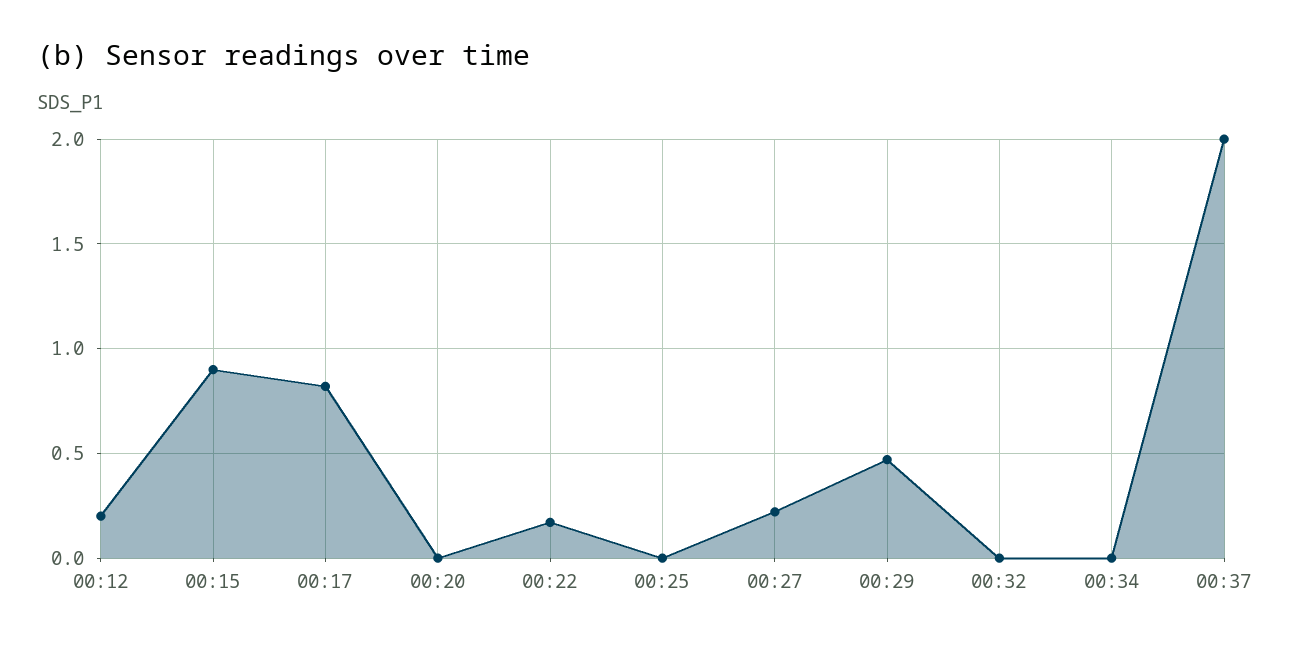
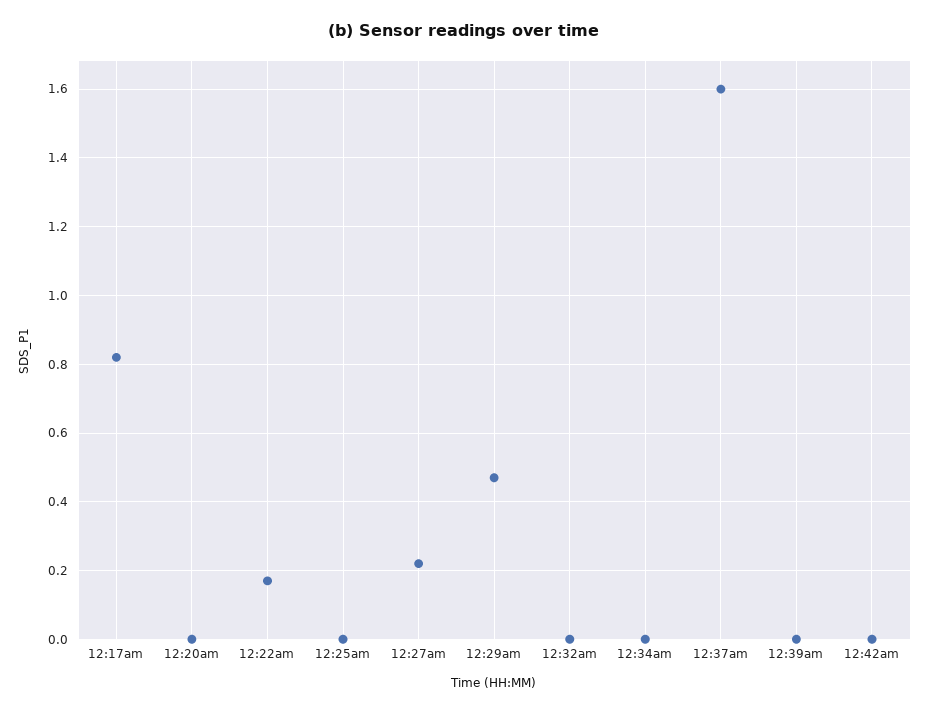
00:12: 0.2 -> none
00:15: 0.9 -> none
00:37: 2 -> 1.6
12:39am: none -> 0
12:42am: none -> 0

